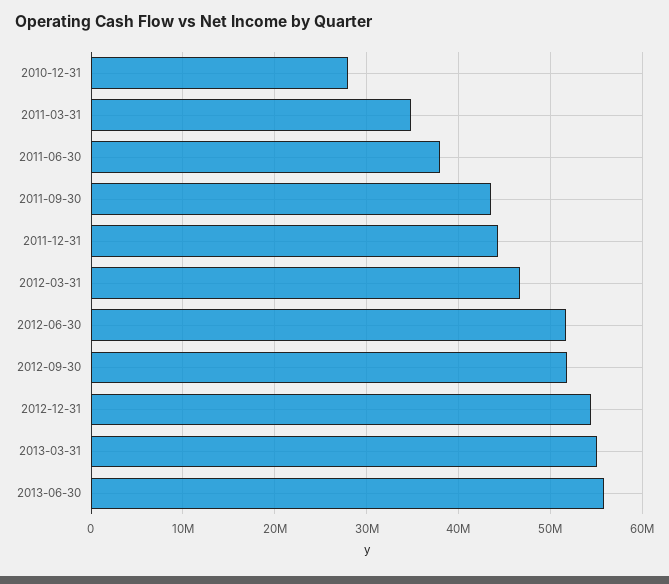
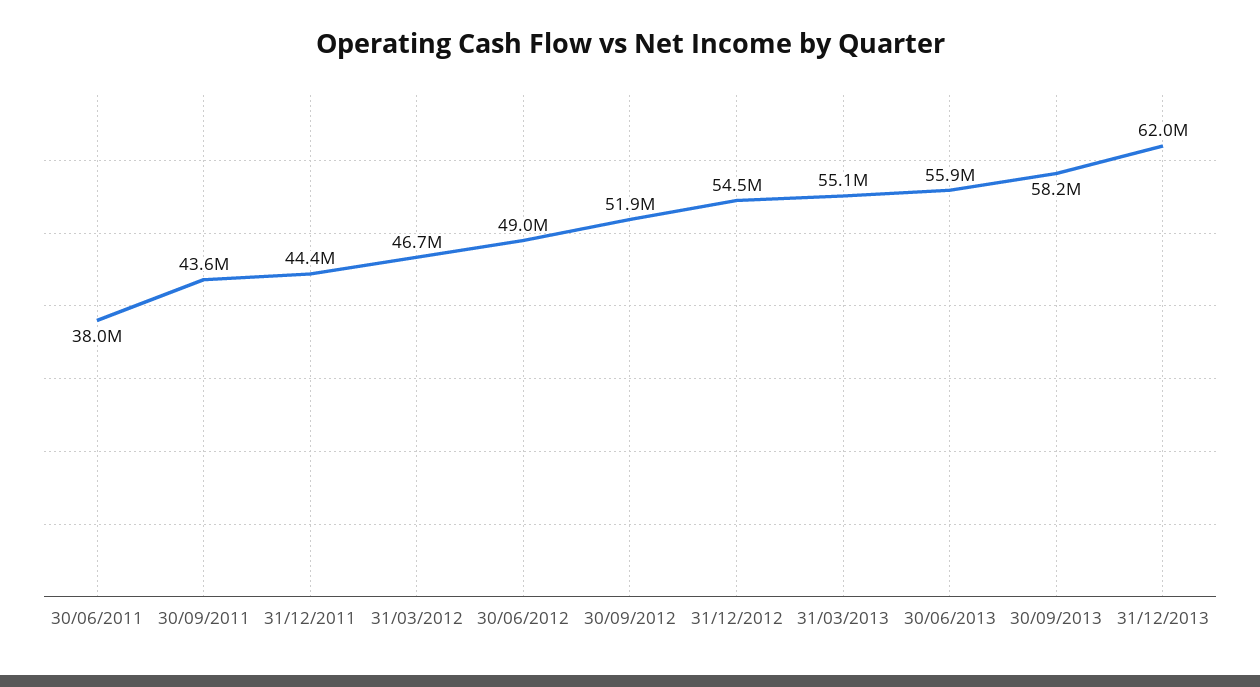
2010-12-31: 28000000 -> none
2011-03-31: 35000000 -> none
2012-06-30: 52000000 -> 49000000
30/09/2013: none -> 58200000
31/12/2013: none -> 62000000

